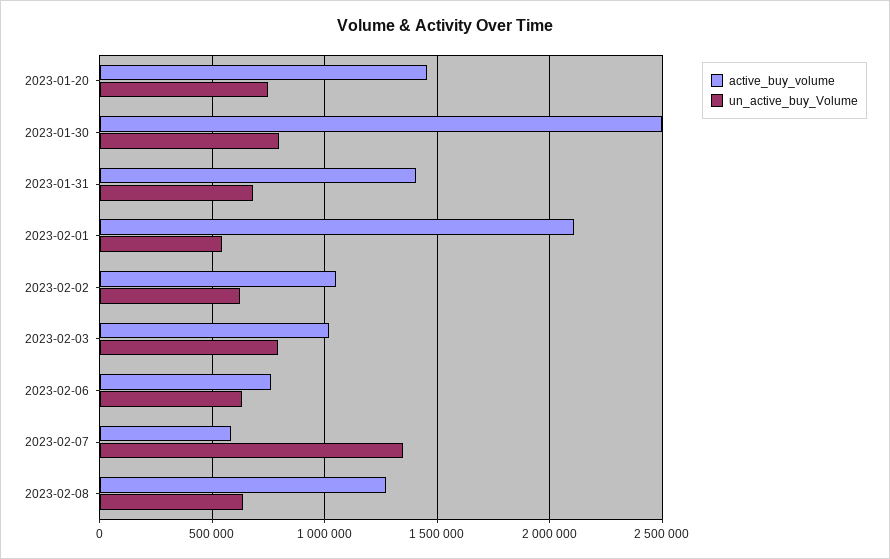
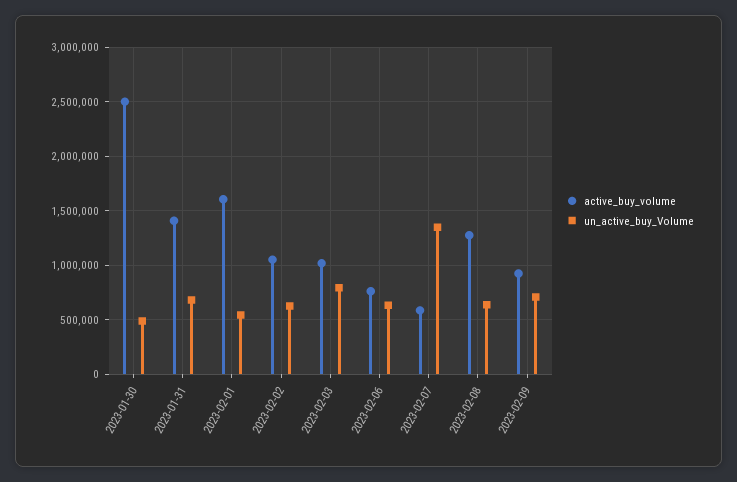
active_buy_volume, 2023-01-20: 1450000 -> none
un_active_buy_Volume, 2023-01-20: 750000 -> none
un_active_buy_Volume, 2023-01-30: 800000 -> 500000
active_buy_volume, 2023-02-01: 2100000 -> 1600000
active_buy_volume, 2023-02-09: none -> 900000
un_active_buy_Volume, 2023-02-09: none -> 700000

